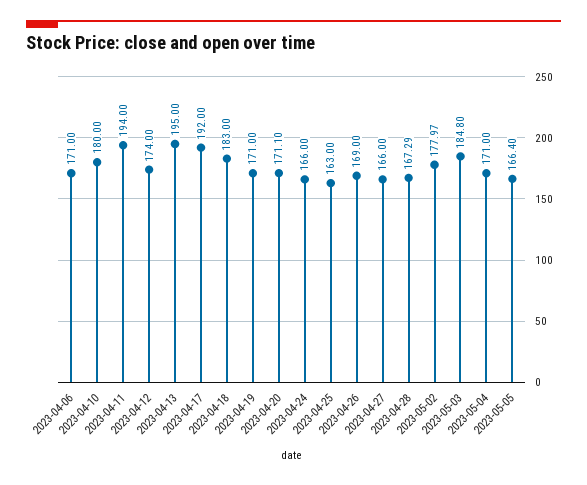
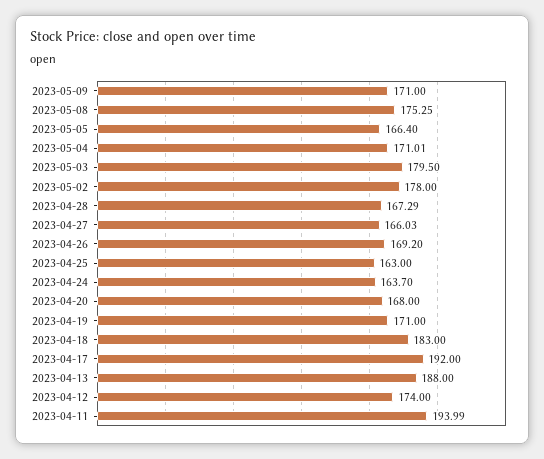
2023-04-06: 171 -> none
2023-04-10: 180 -> none
2023-04-11: 194 -> 193.99
2023-04-13: 195 -> 188
2023-04-20: 171.1 -> 168
2023-04-24: 166 -> 163.7
2023-04-26: 169 -> 169.2
2023-04-27: 166 -> 166.03
2023-05-02: 177.97 -> 178
2023-05-03: 184.8 -> 179.5
2023-05-04: 171 -> 171.01
2023-05-09: none -> 171
2023-05-08: none -> 175.25

